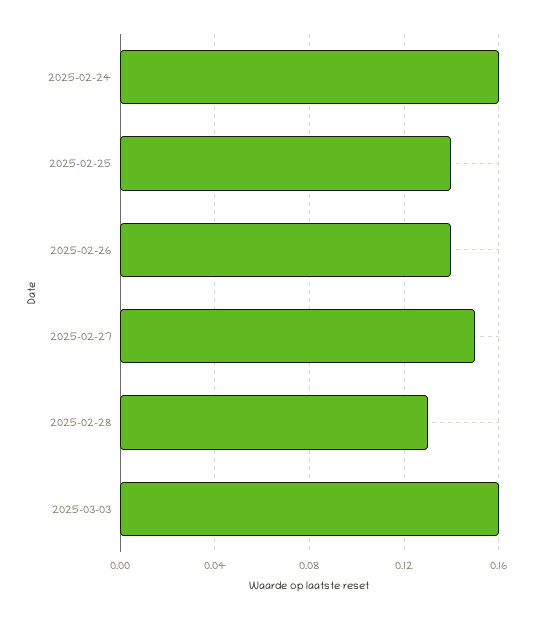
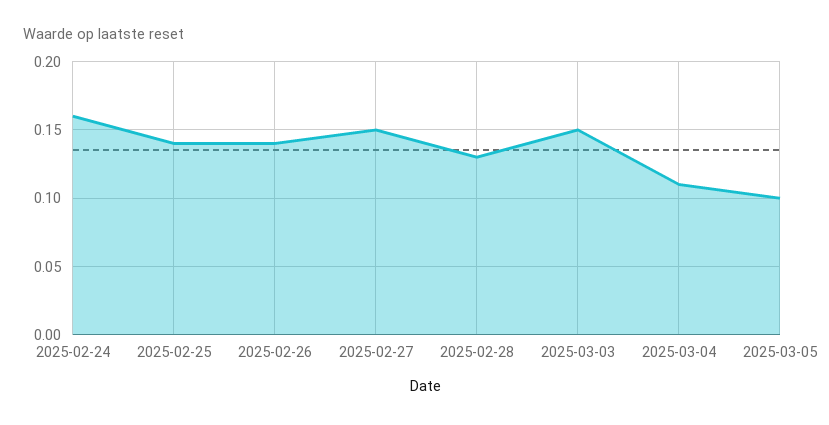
2025-03-03: 0.16 -> 0.15
2025-03-04: none -> 0.11
2025-03-05: none -> 0.1

